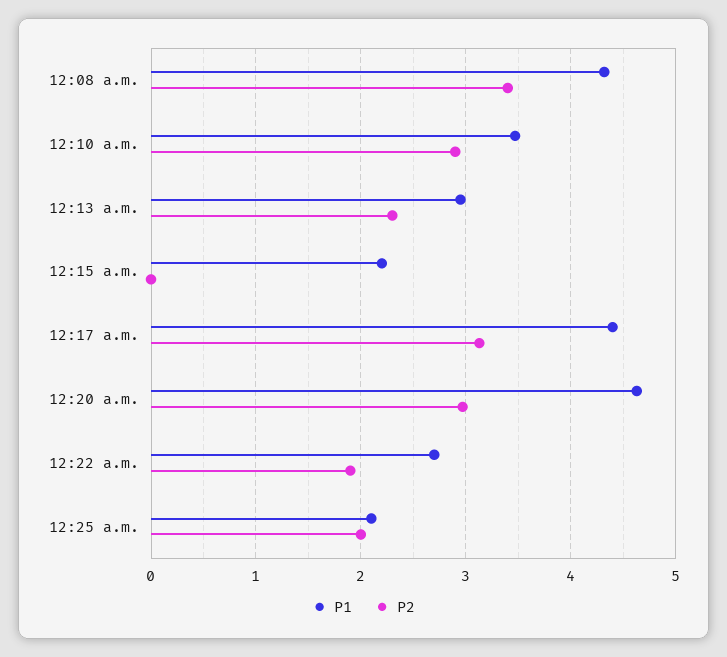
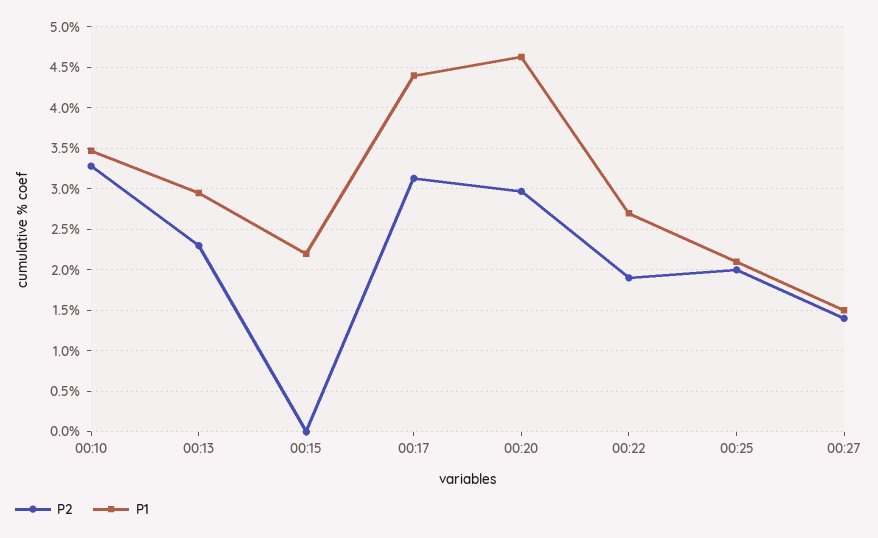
P1, 12:08 a.m.: 4.3 -> none
P2, 12:08 a.m.: 3.4 -> none
P2, 12:10 a.m.: 2.9 -> 3.3
P2, 00:27: none -> 1.4
P1, 00:27: none -> 1.5

